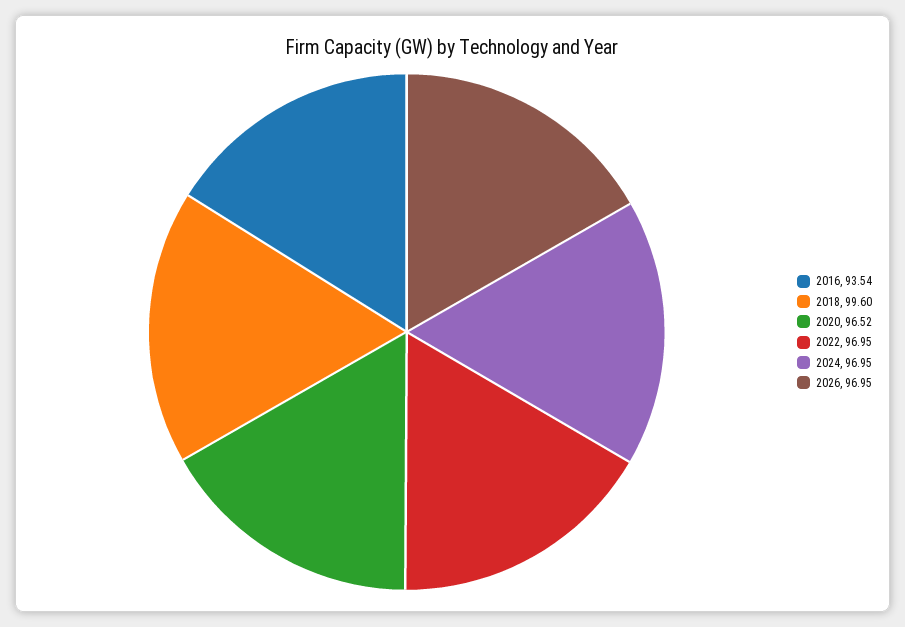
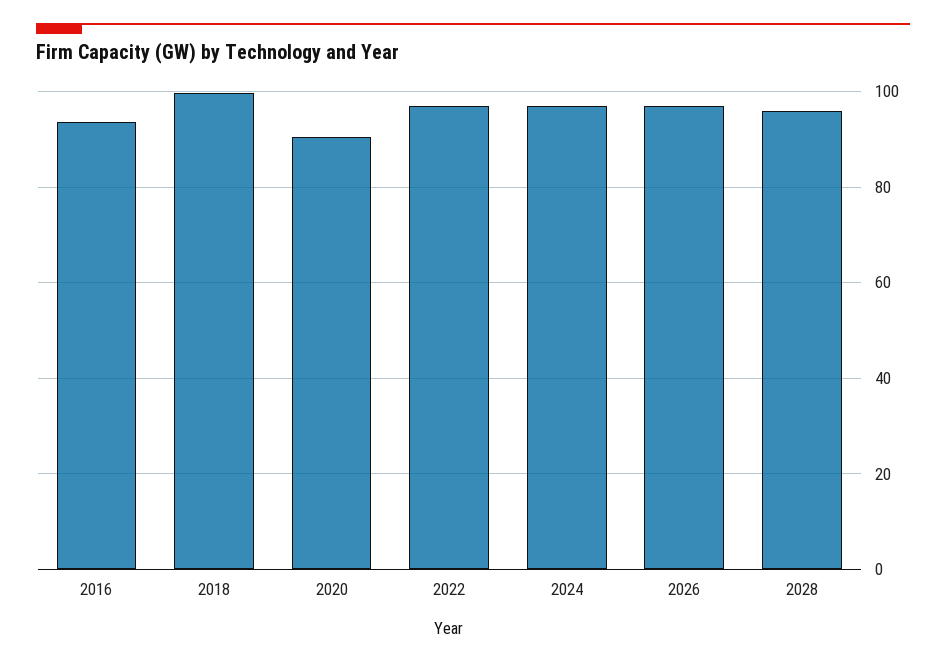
2020: 96.52 -> 90
2028: none -> 96

